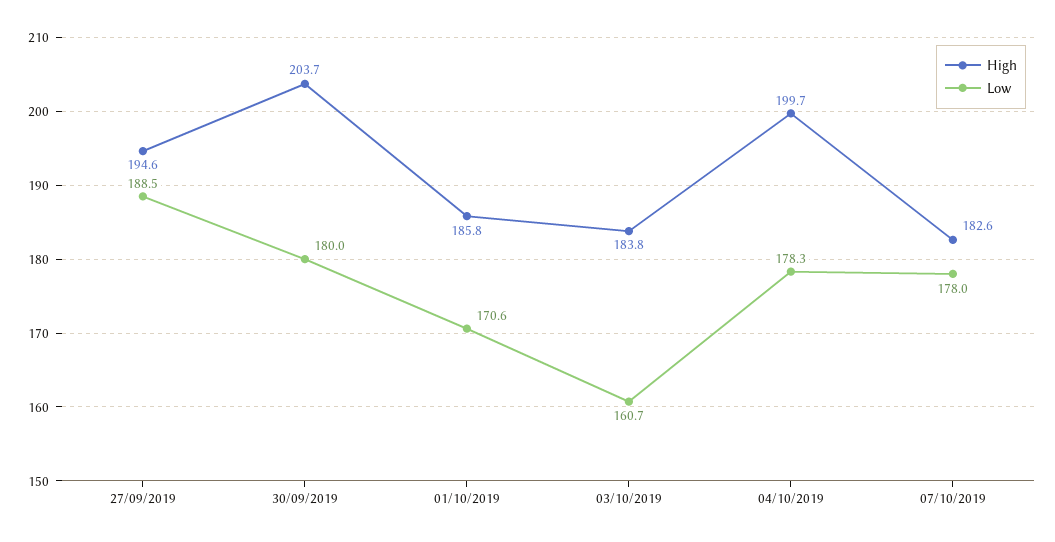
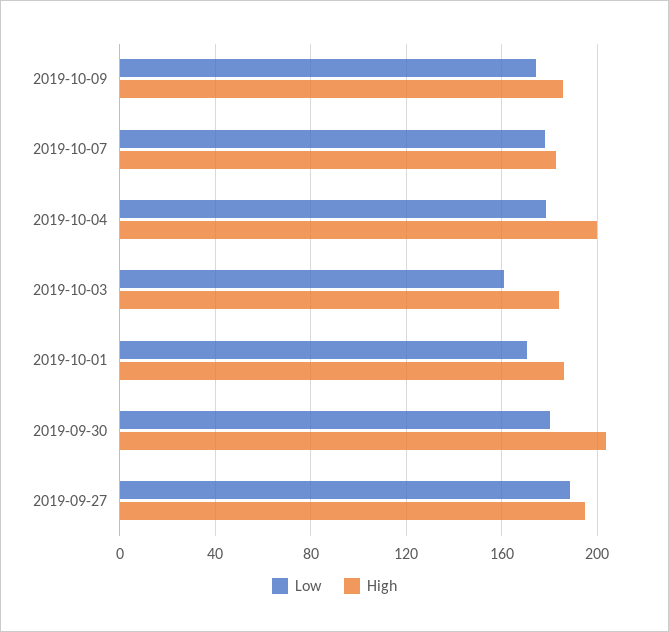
Low, 2019-10-09: none -> 175
High, 2019-10-09: none -> 185

